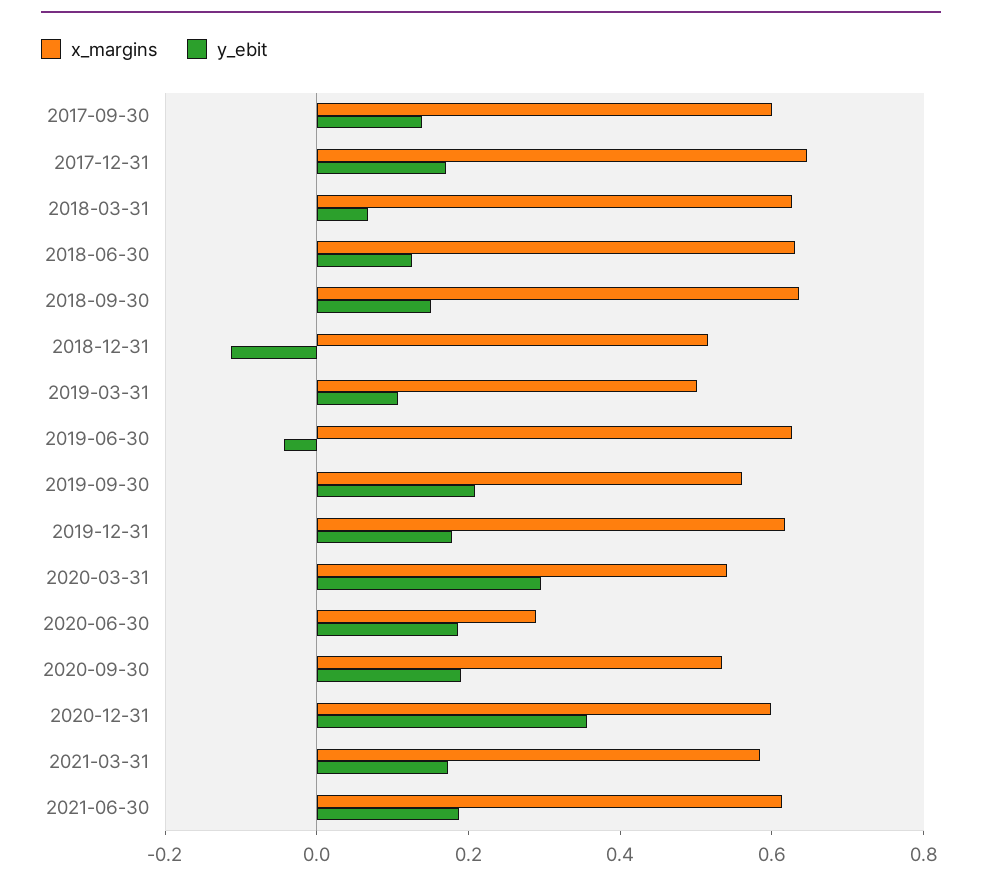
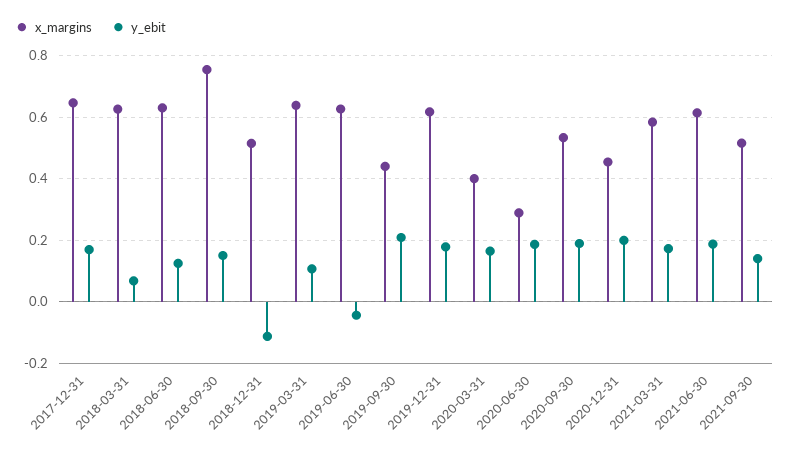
x_margins, 2017-09-30: 0.6 -> none
y_ebit, 2017-09-30: 0.15 -> none
x_margins, 2018-09-30: 0.65 -> 0.76
x_margins, 2019-03-31: 0.5 -> 0.64
x_margins, 2019-09-30: 0.55 -> 0.44
x_margins, 2020-03-31: 0.55 -> 0.4
y_ebit, 2020-03-31: 0.3 -> 0.16
x_margins, 2020-12-31: 0.6 -> 0.46
y_ebit, 2020-12-31: 0.35 -> 0.2
x_margins, 2021-09-30: none -> 0.52
y_ebit, 2021-09-30: none -> 0.14

